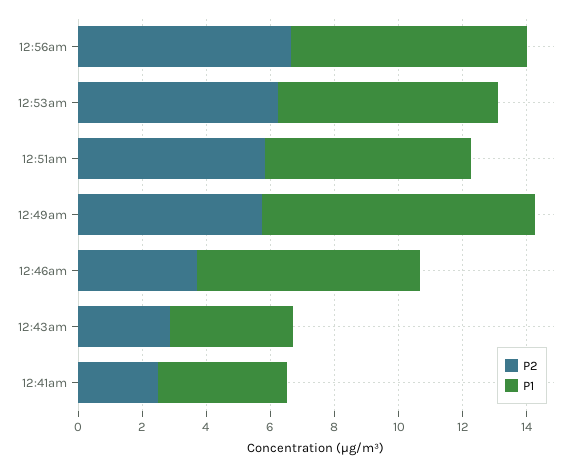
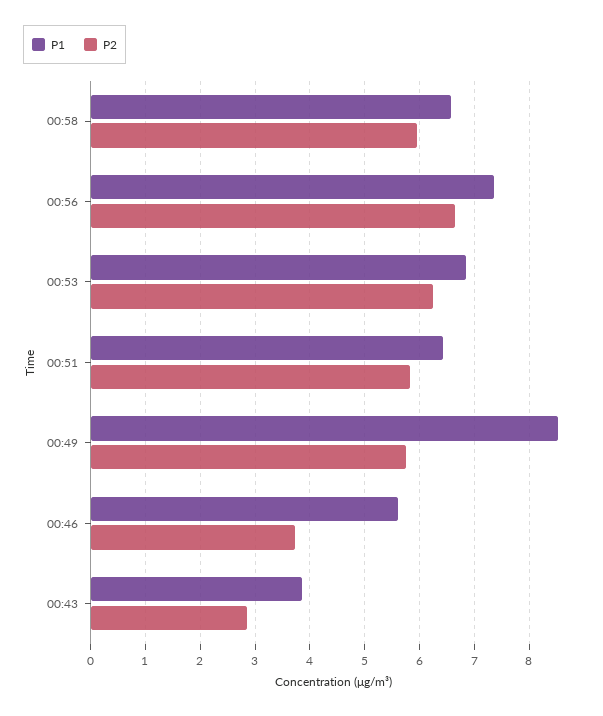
P1, 12:46am: 7 -> 5.6
P2, 12:41am: 2.5 -> none
P1, 12:41am: 4 -> none
P1, 00:58: none -> 6.6
P2, 00:58: none -> 6

